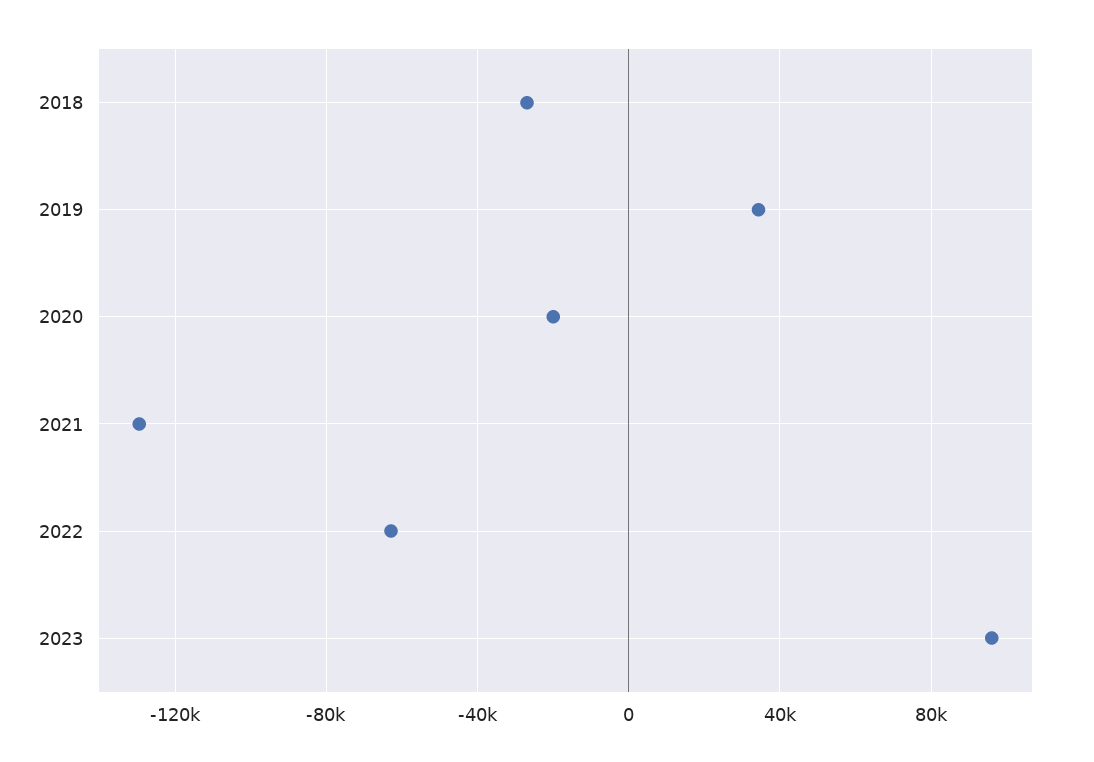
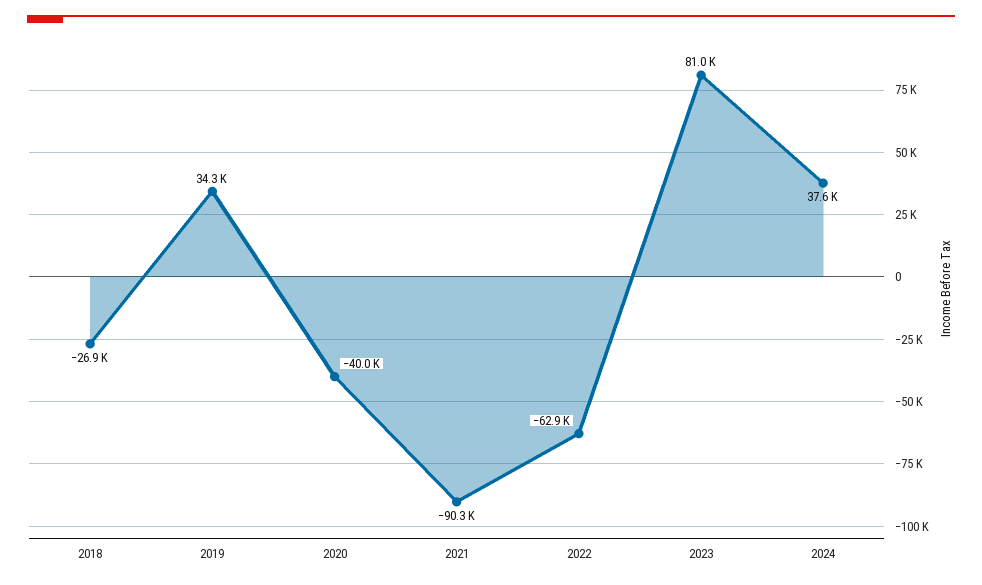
2020: -20000 -> -40000
2021: -130000 -> -90300
2023: 95000 -> 81000
2024: none -> 37600

